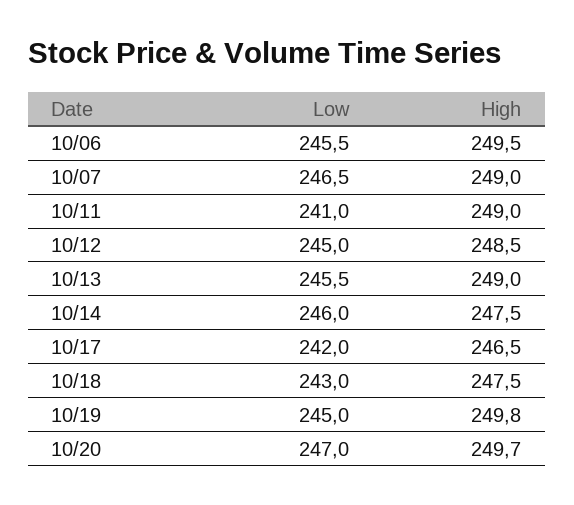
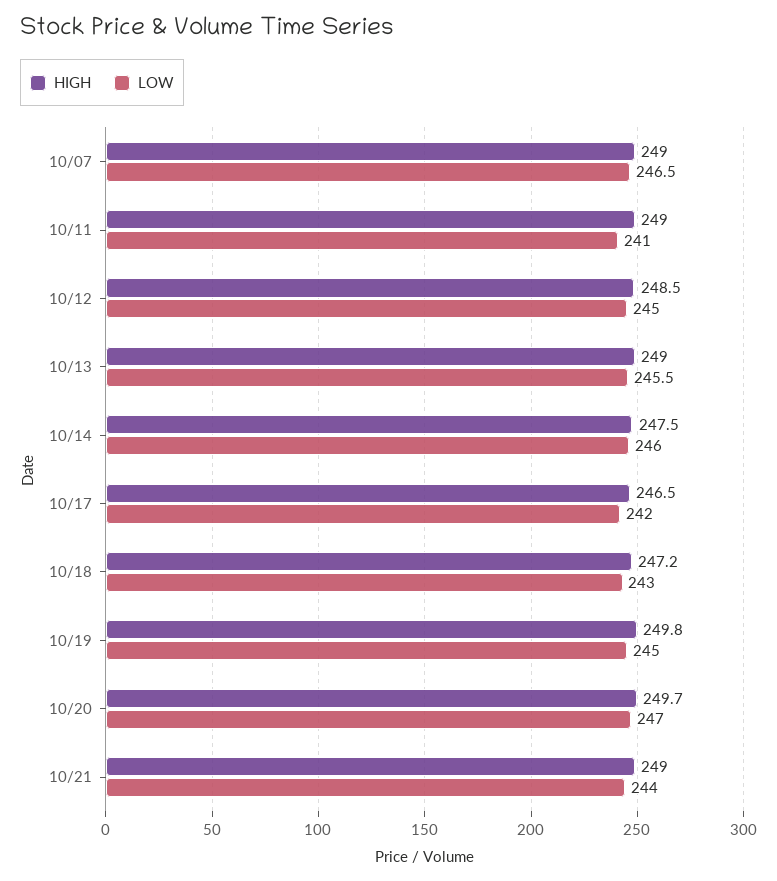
Low, 10/06: 245.5 -> none
High, 10/06: 249.5 -> none
High, 10/18: 247.5 -> 247.2
High, 10/21: none -> 249
Low, 10/21: none -> 244

